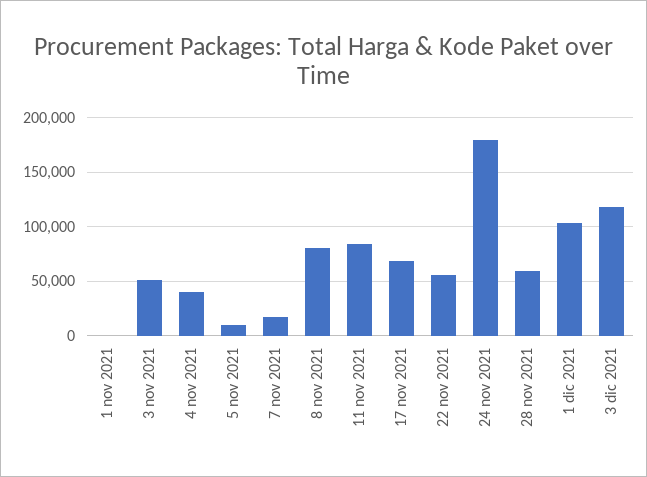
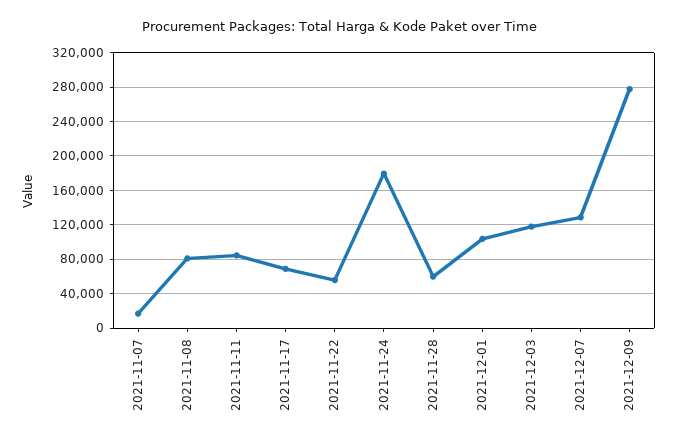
1 nov 2021: 0 -> none
3 nov 2021: 50000 -> none
4 nov 2021: 40000 -> none
5 nov 2021: 10000 -> none
2021-12-07: none -> 130000
2021-12-09: none -> 280000

